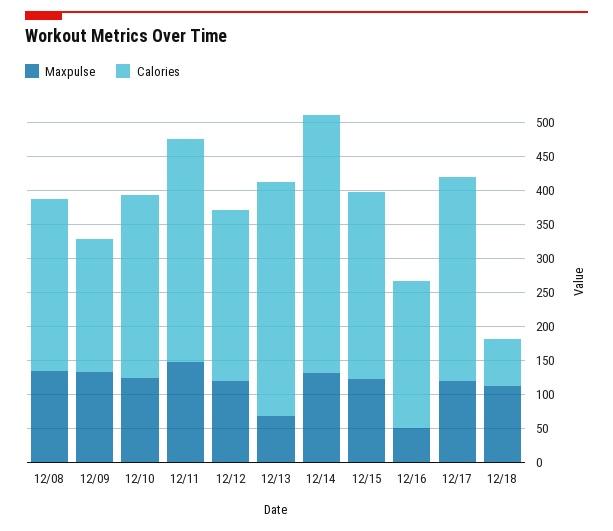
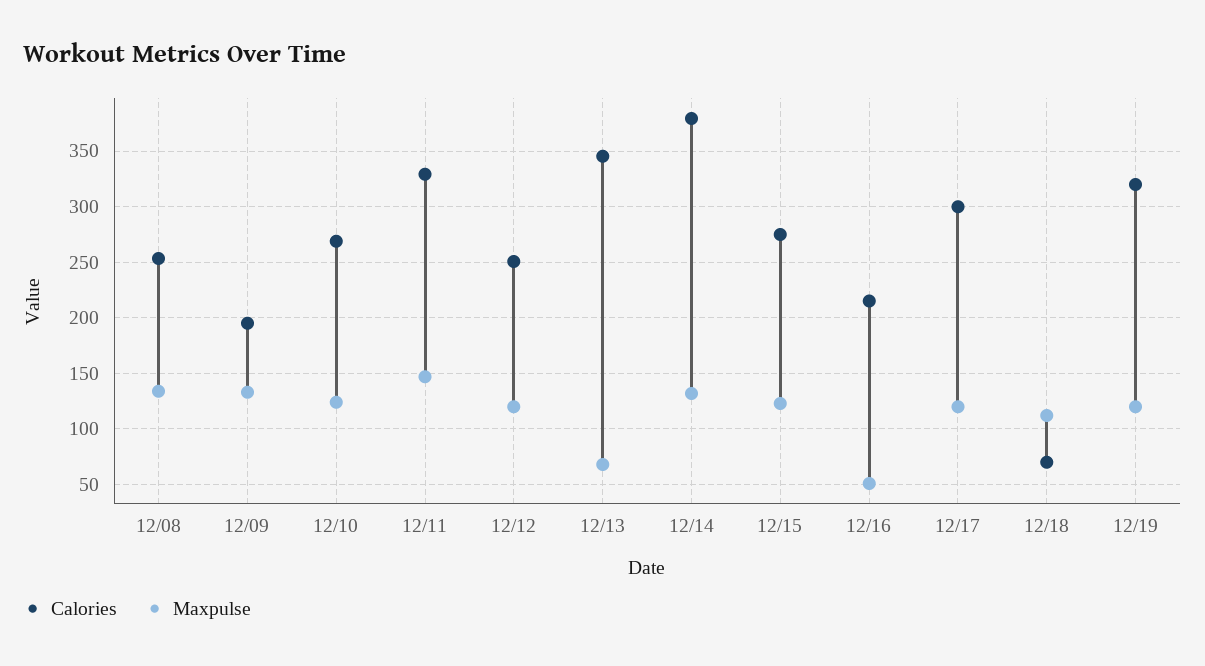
Calories, 12/19: none -> 320
Maxpulse, 12/19: none -> 120

